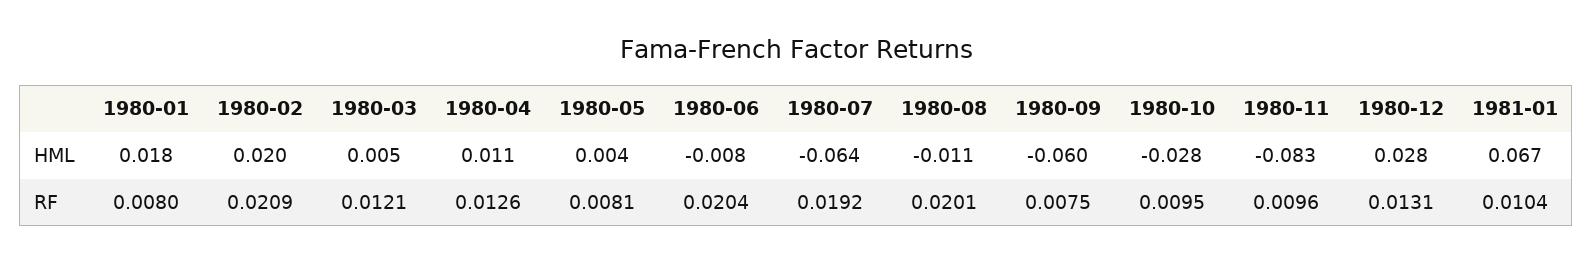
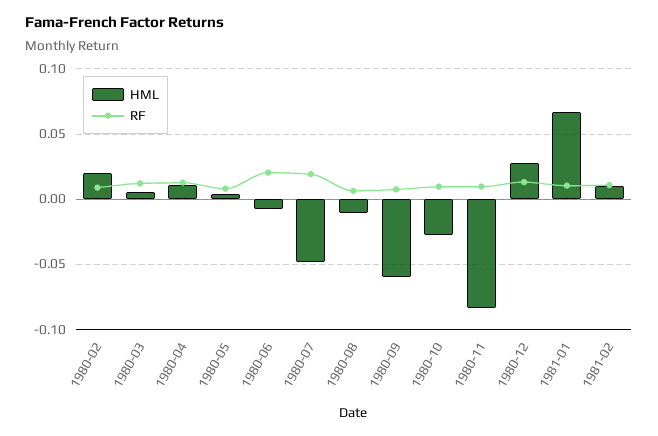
HML, 1980-01: 0.018 -> none
HML, 1980-07: -0.064 -> -0.05
RF, 1980-01: 0.008 -> none
RF, 1980-02: 0.0209 -> 0.01
RF, 1980-08: 0.0201 -> 0.005
HML, 1981-02: none -> 0.01
RF, 1981-02: none -> 0.01

